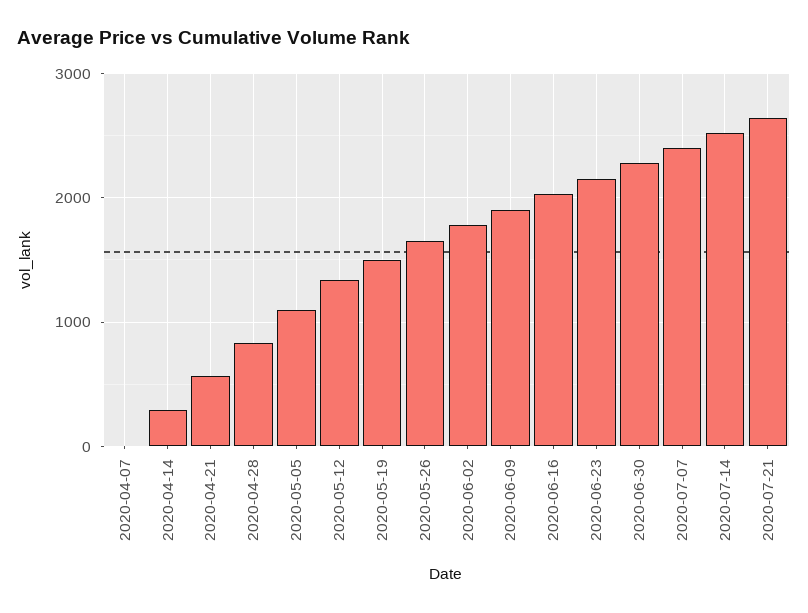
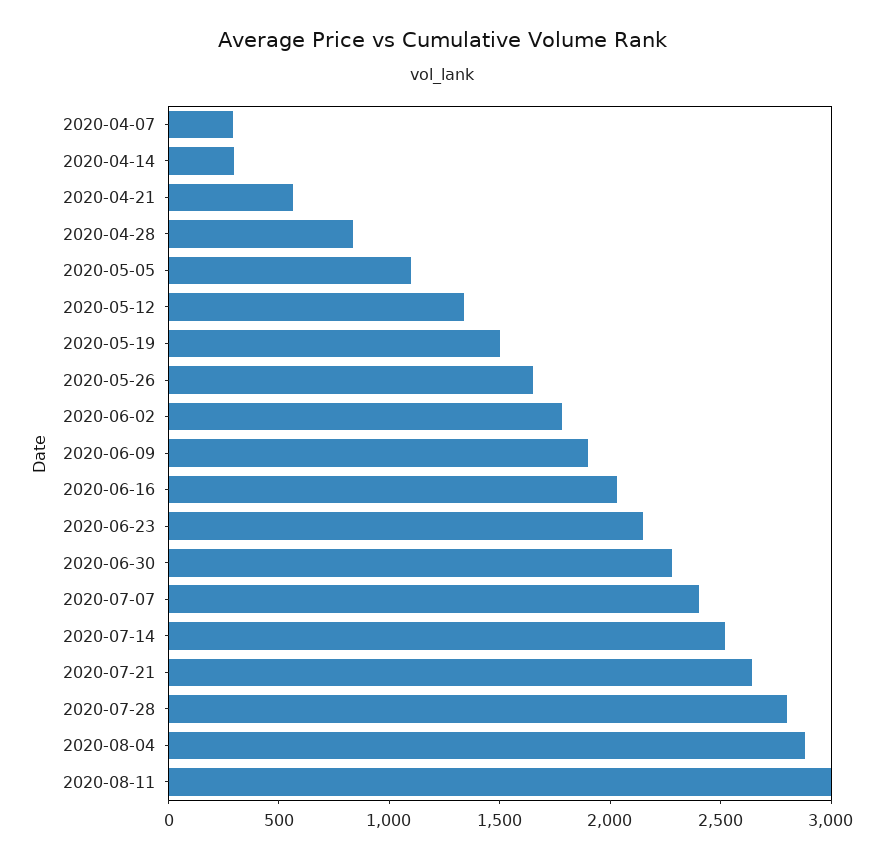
2020-04-07: 0 -> 300
2020-07-28: none -> 2800
2020-08-04: none -> 2900
2020-08-11: none -> 3000

